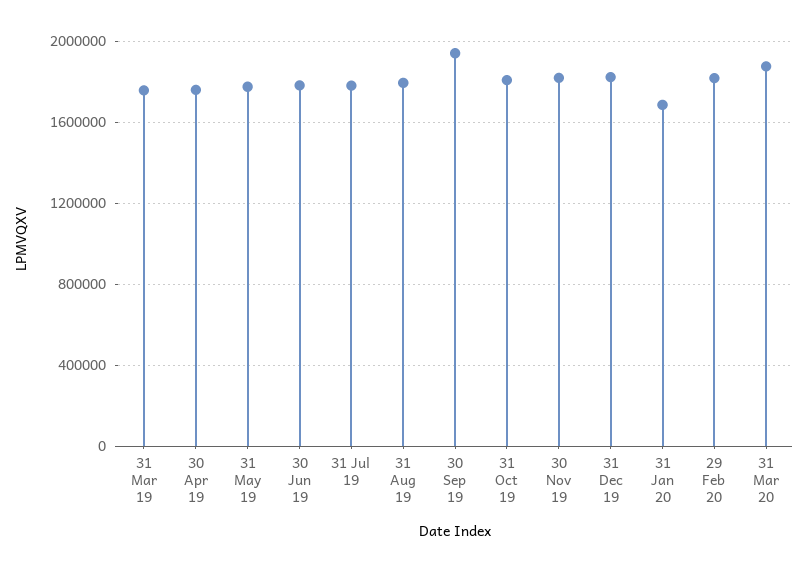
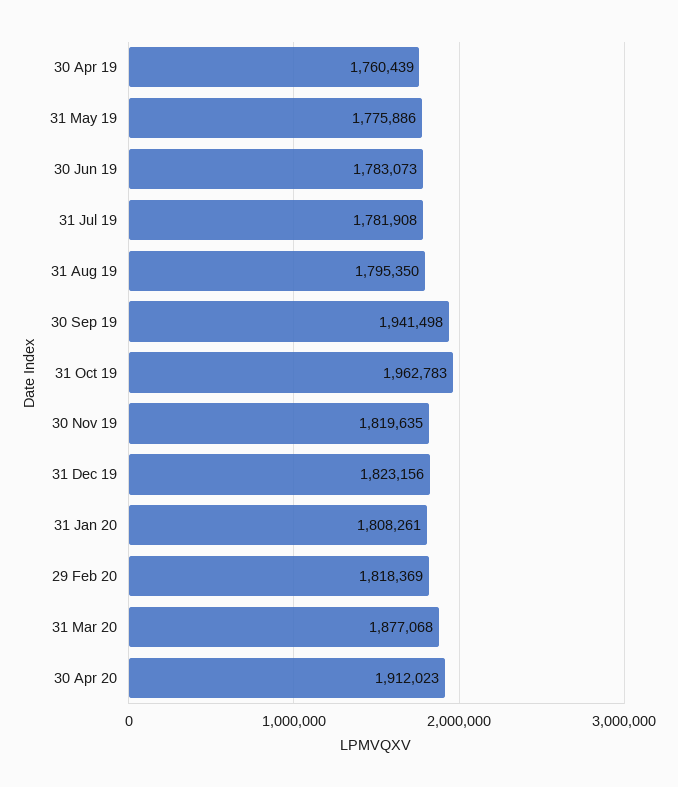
31 Mar 19: 1750000 -> none
31 Oct 19: 1800000 -> 1962783
31 Jan 20: 1700000 -> 1808261
30 Apr 20: none -> 1912023

